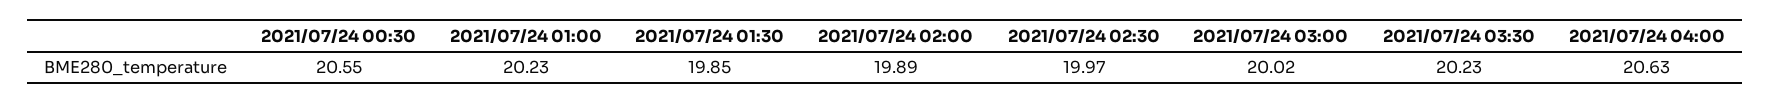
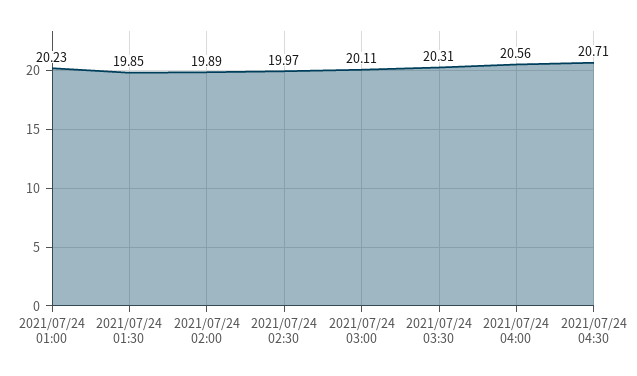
2021/07/24 00:30: 20.55 -> none
2021/07/24 03:00: 20.02 -> 20.11
2021/07/24 03:30: 20.23 -> 20.31
2021/07/24 04:00: 20.63 -> 20.56
2021/07/24 04:30: none -> 20.71

